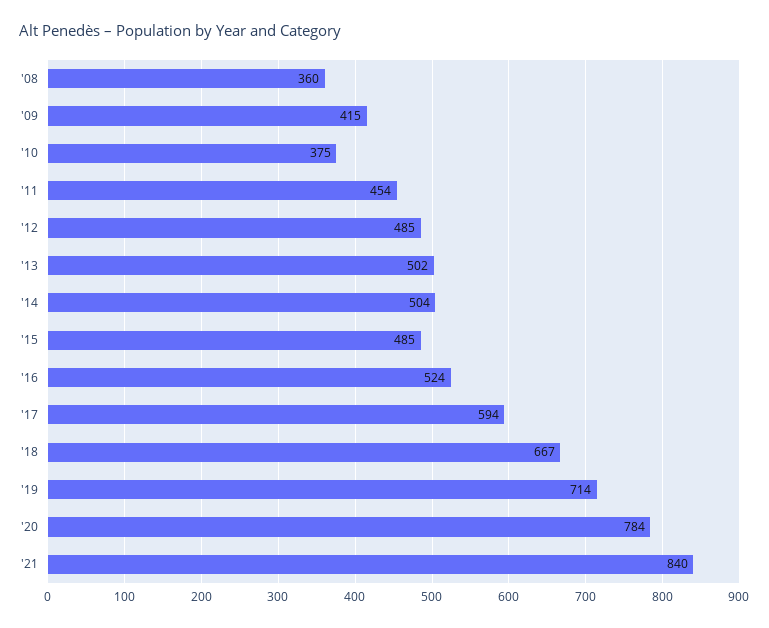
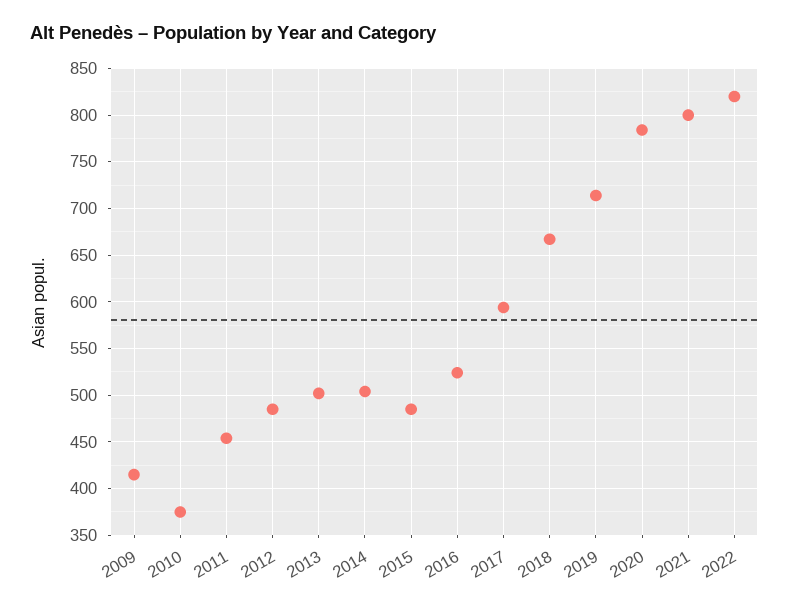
'08: 360 -> none
'21: 840 -> 800
2022: none -> 820

